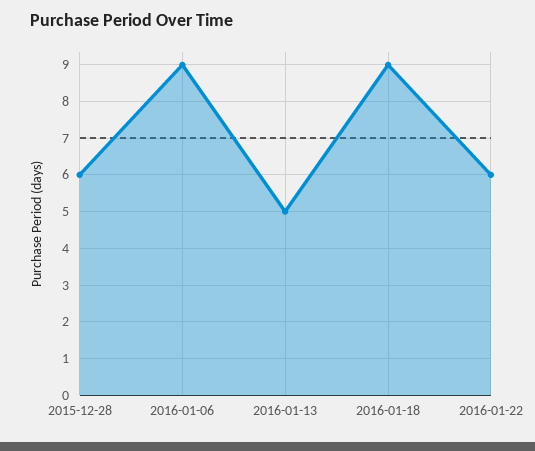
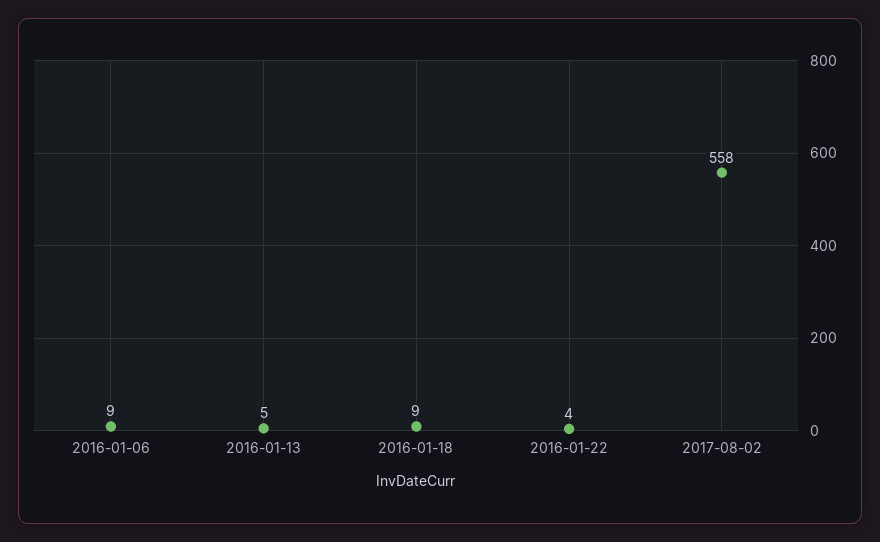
2015-12-28: 6 -> none
2016-01-22: 6 -> 4
2017-08-02: none -> 558

